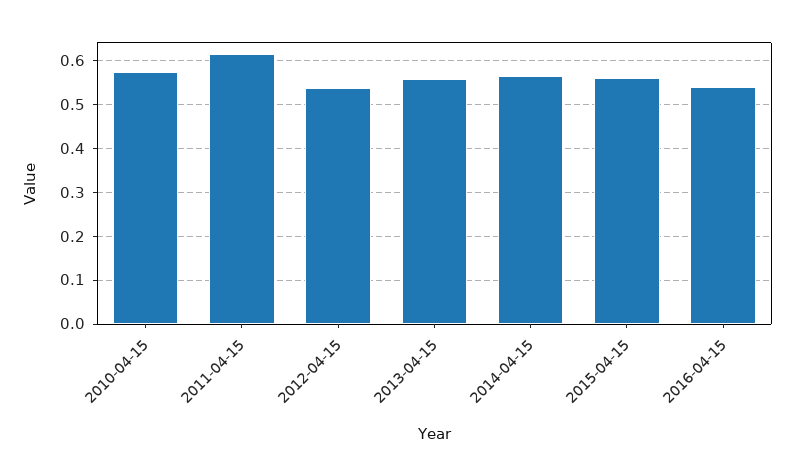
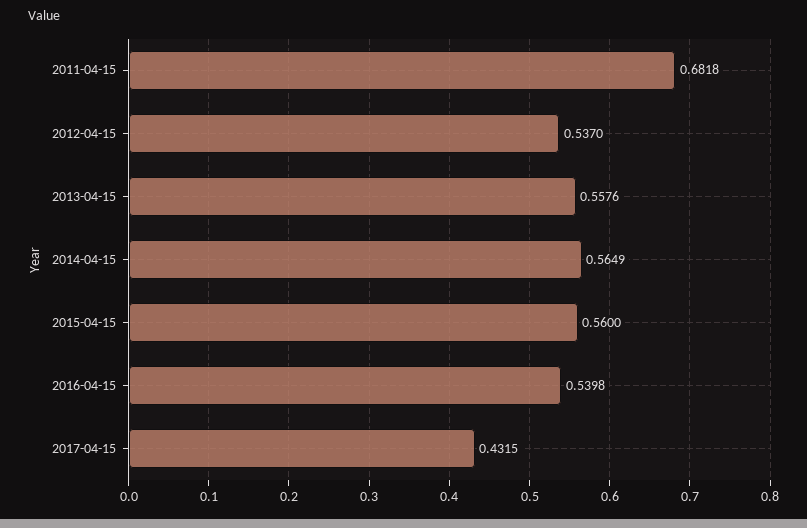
2010-04-15: 0.58 -> none
2011-04-15: 0.62 -> 0.6818
2017-04-15: none -> 0.4315

